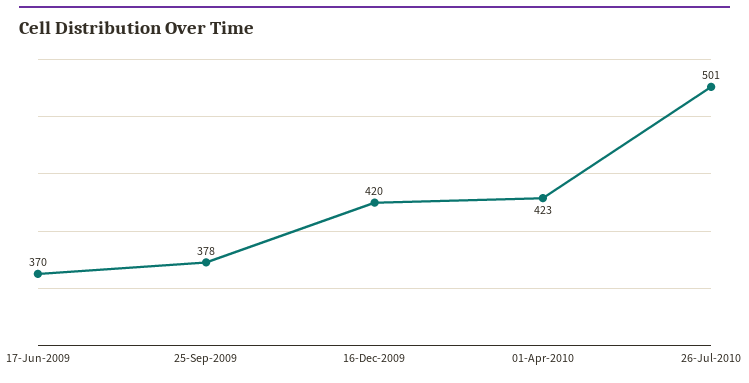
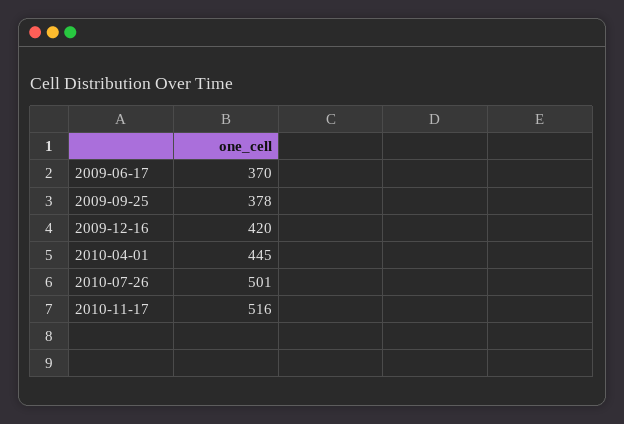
01-Apr-2010: 423 -> 445
2010-11-17: none -> 516

